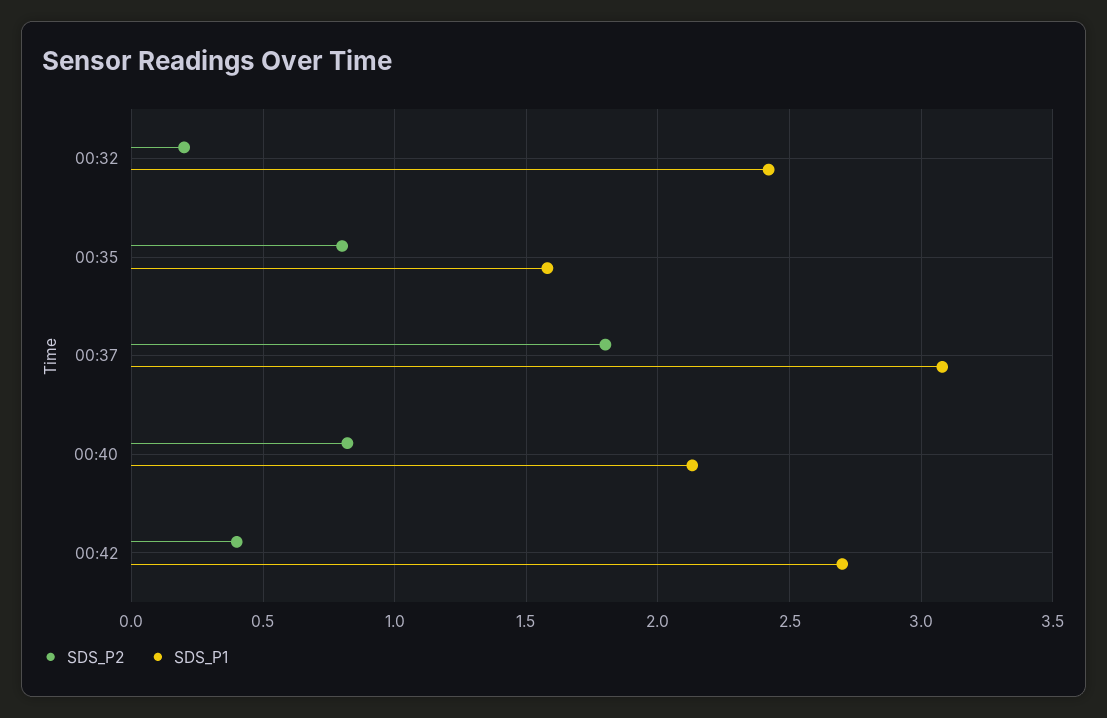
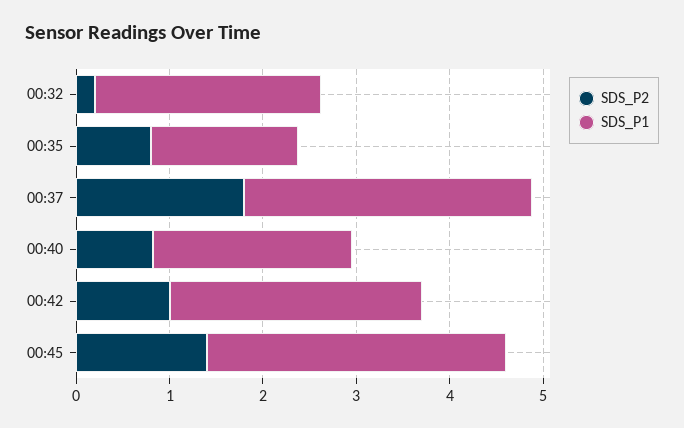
SDS_P2, 00:42: 0.4 -> 1
SDS_P2, 00:45: none -> 1.4
SDS_P1, 00:45: none -> 3.2

